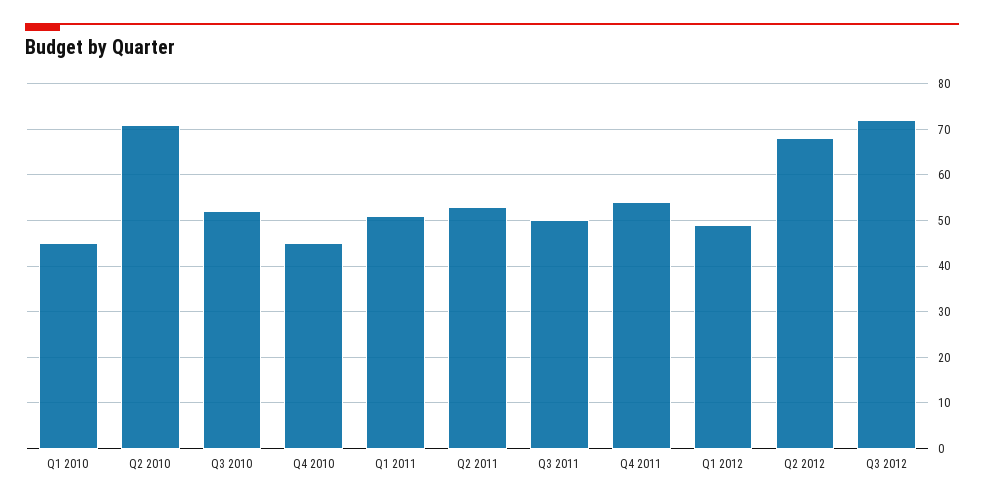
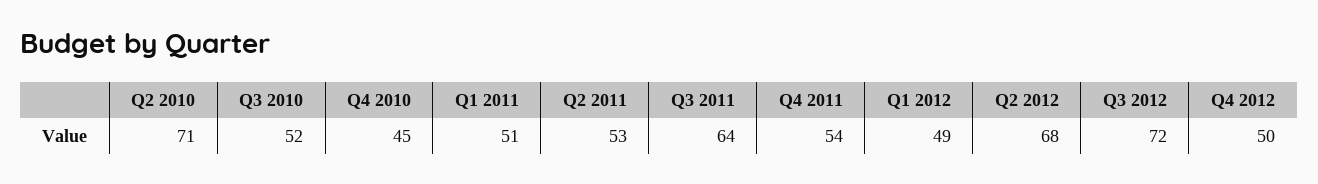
Q1 2010: 45 -> none
Q3 2011: 50 -> 64
Q4 2012: none -> 50

